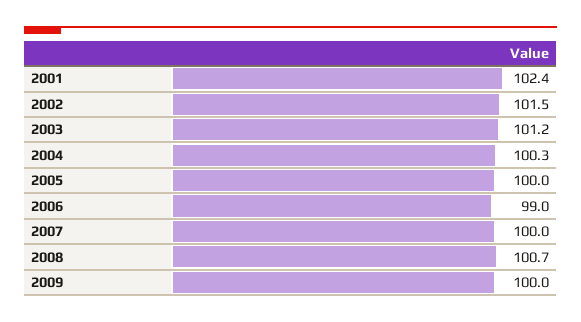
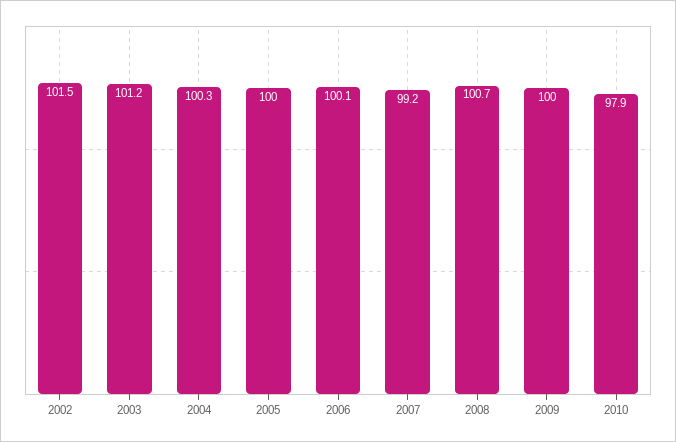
2001: 102.4 -> none
2006: 99 -> 100.1
2007: 100 -> 99.2
2010: none -> 97.9

